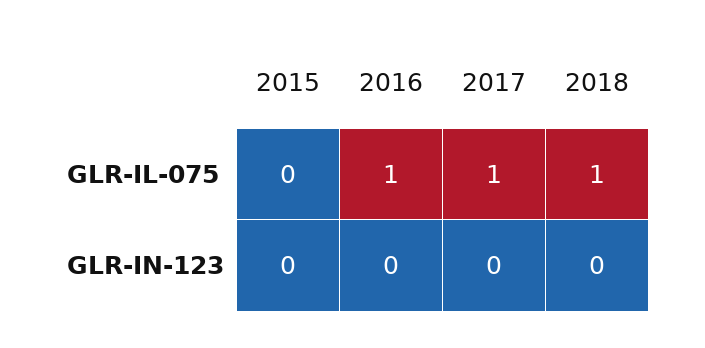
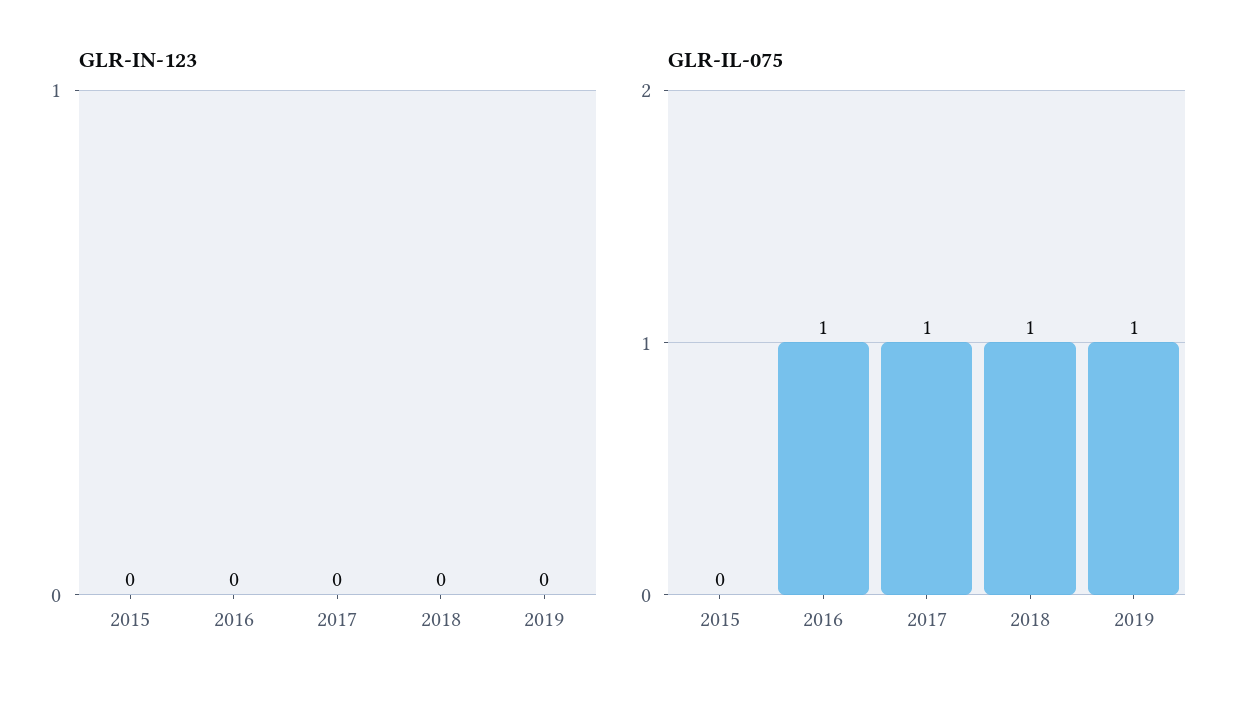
GLR-IN-123, 2019: none -> 0
GLR-IL-075, 2019: none -> 1

